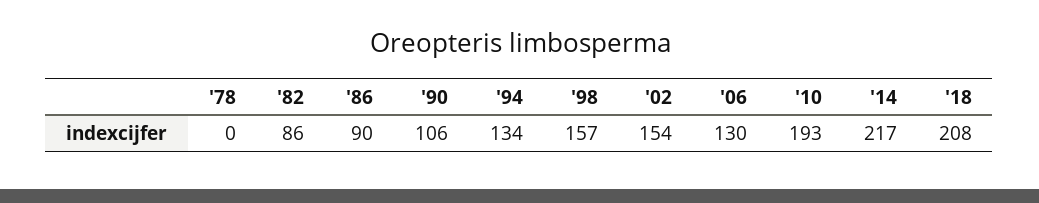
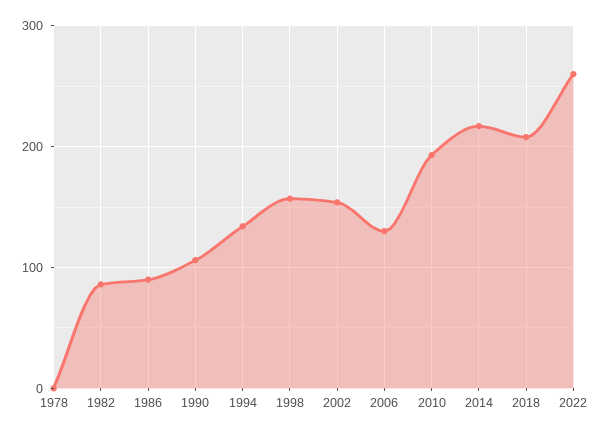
2022: none -> 260

